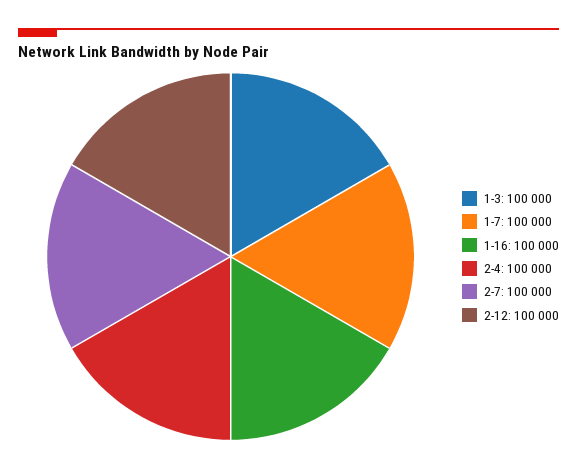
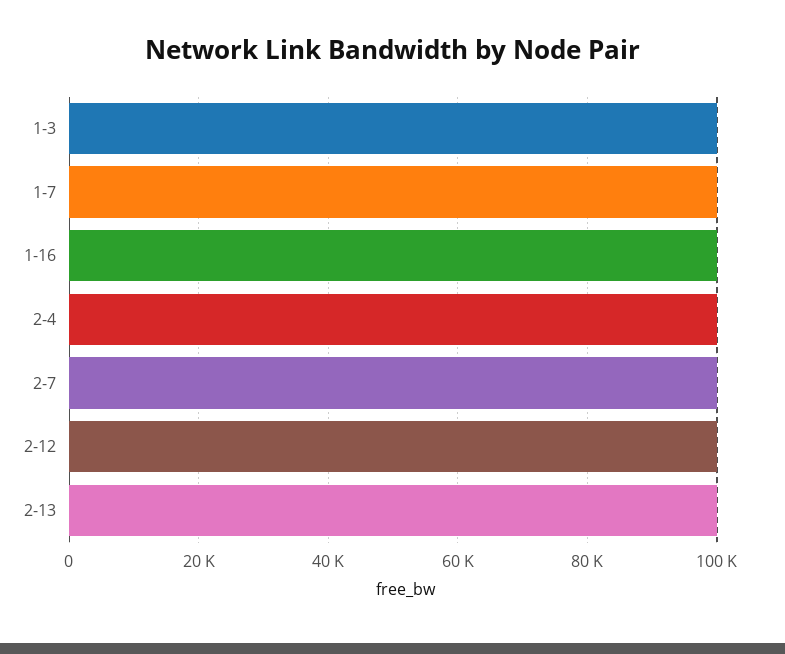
2-13: none -> 100000

